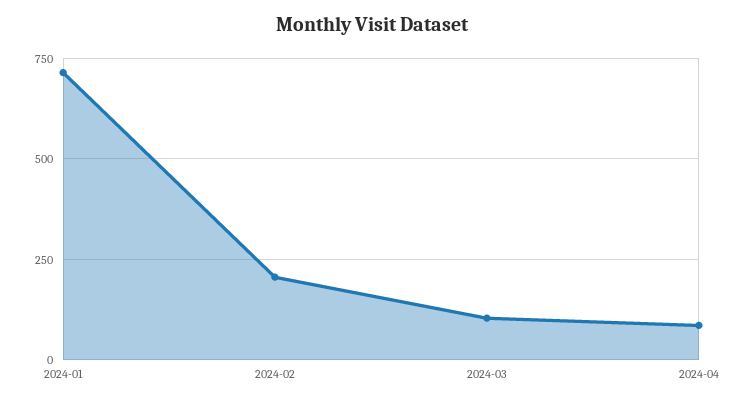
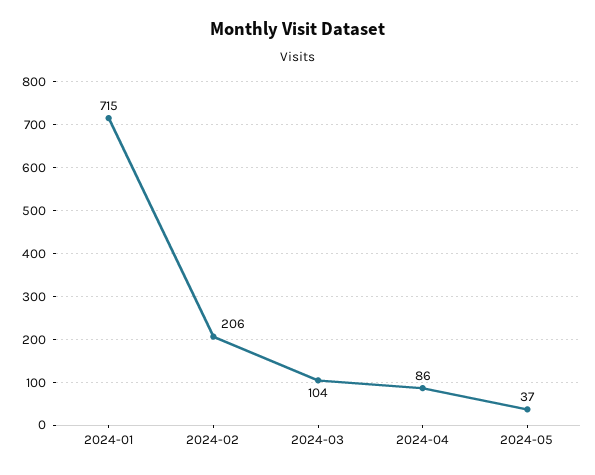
2024-05: none -> 37

